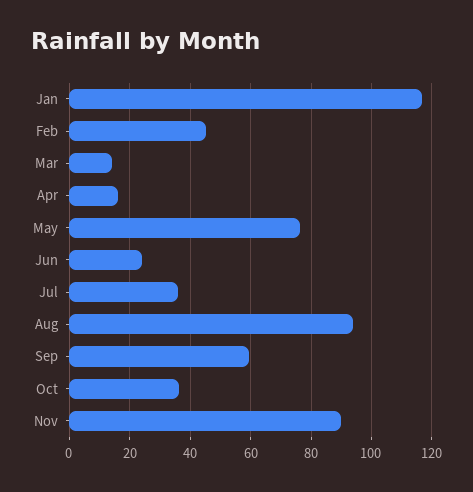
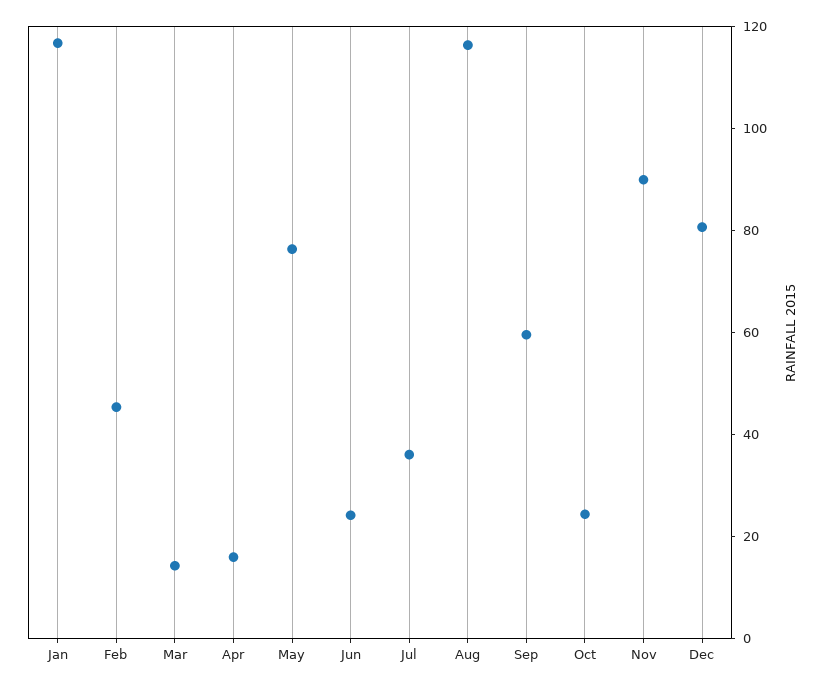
Aug: 94 -> 115
Oct: 36 -> 25
Dec: none -> 80

